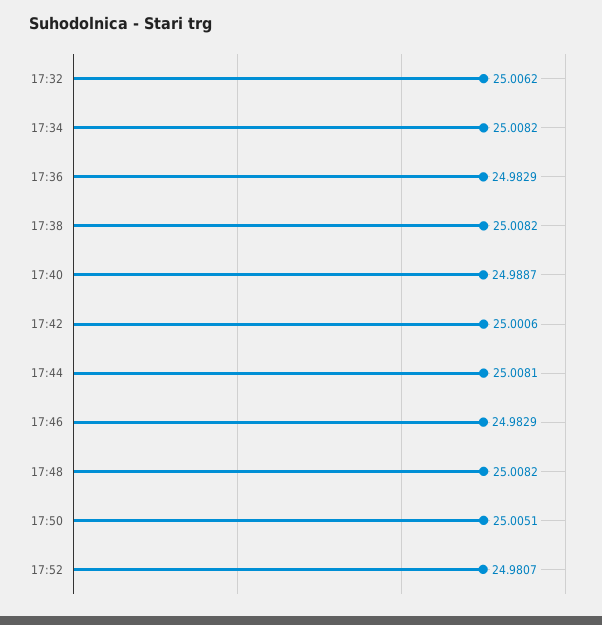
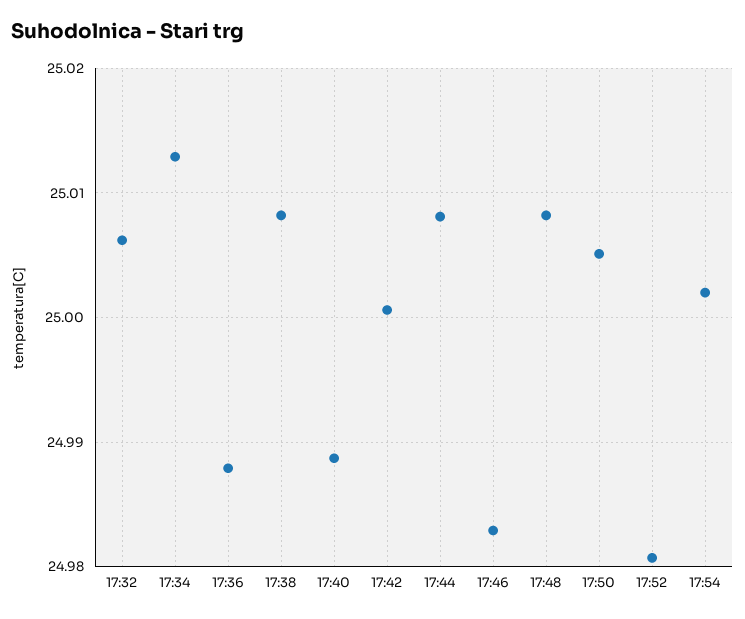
17:34: 25.0082 -> 25.013
17:36: 24.9829 -> 24.988
17:54: none -> 25.002

